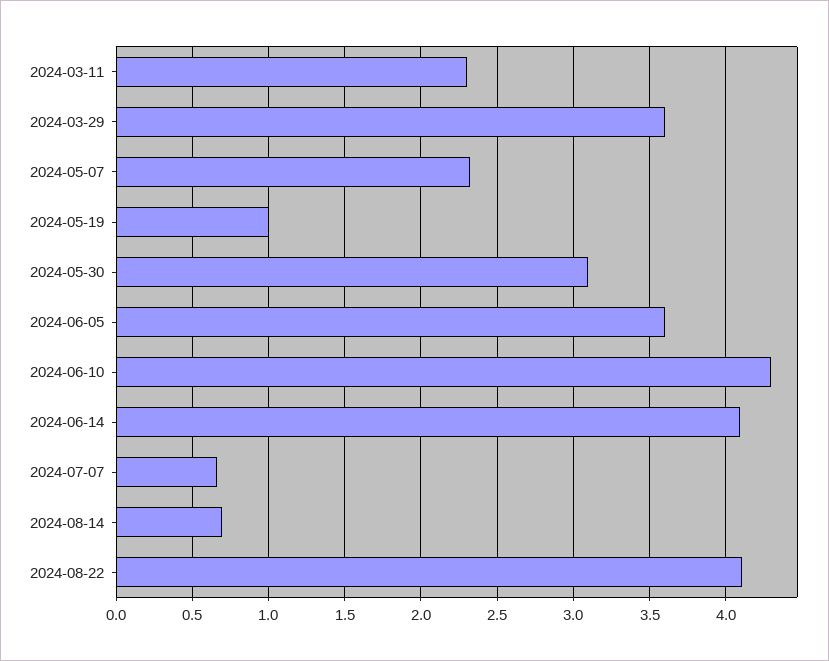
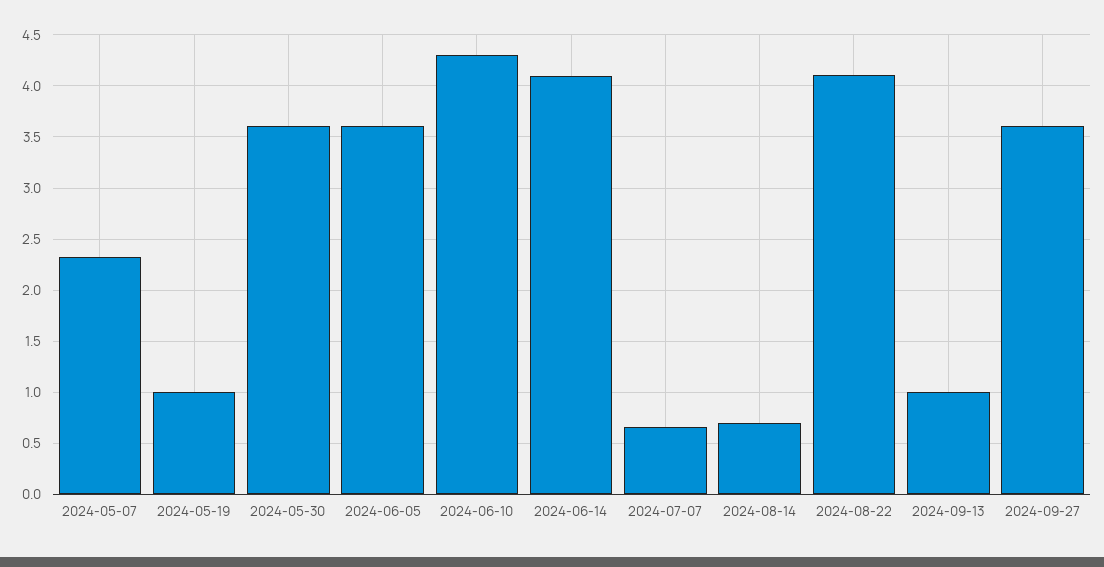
2024-03-11: 2.3 -> none
2024-03-29: 3.6 -> none
2024-05-30: 3.1 -> 3.6
2024-09-13: none -> 1
2024-09-27: none -> 3.6

